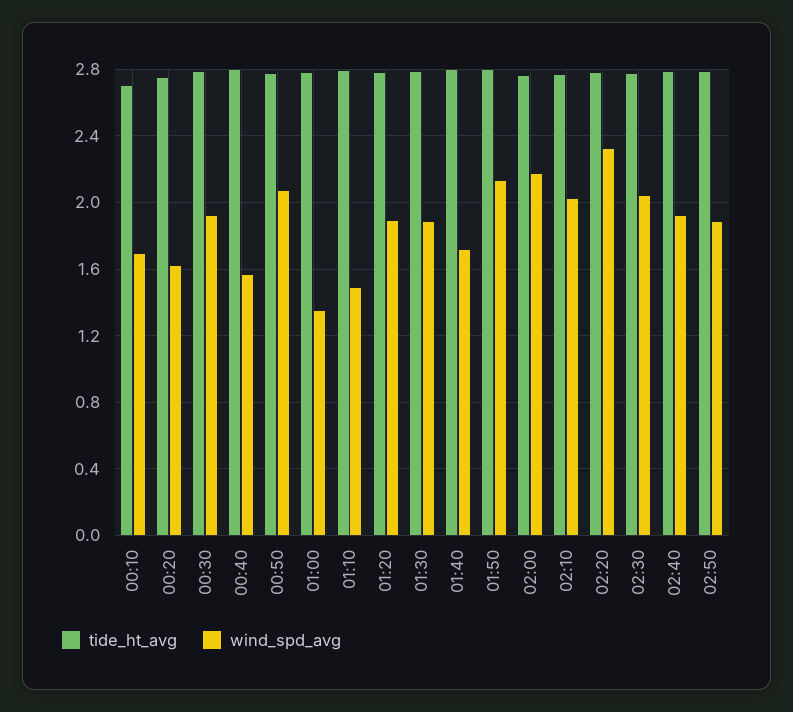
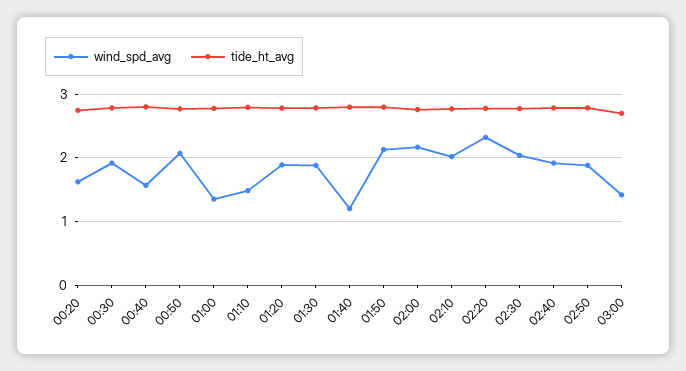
tide_ht_avg, 00:10: 2.7 -> none
wind_spd_avg, 00:10: 1.7 -> none
wind_spd_avg, 01:40: 1.7 -> 1.2
wind_spd_avg, 03:00: none -> 1.4
tide_ht_avg, 03:00: none -> 2.7

